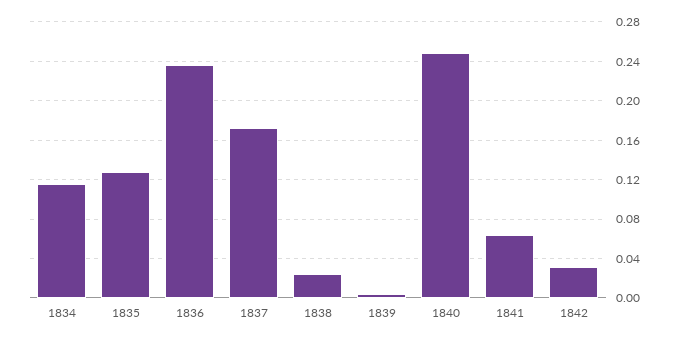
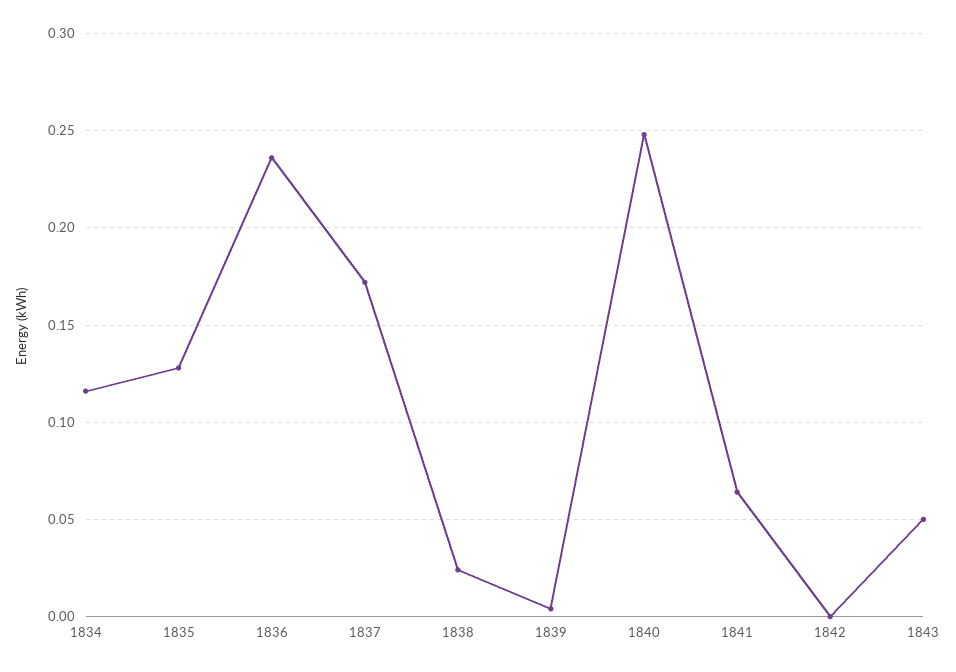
1842: 0.03 -> 0
1843: none -> 0.05

